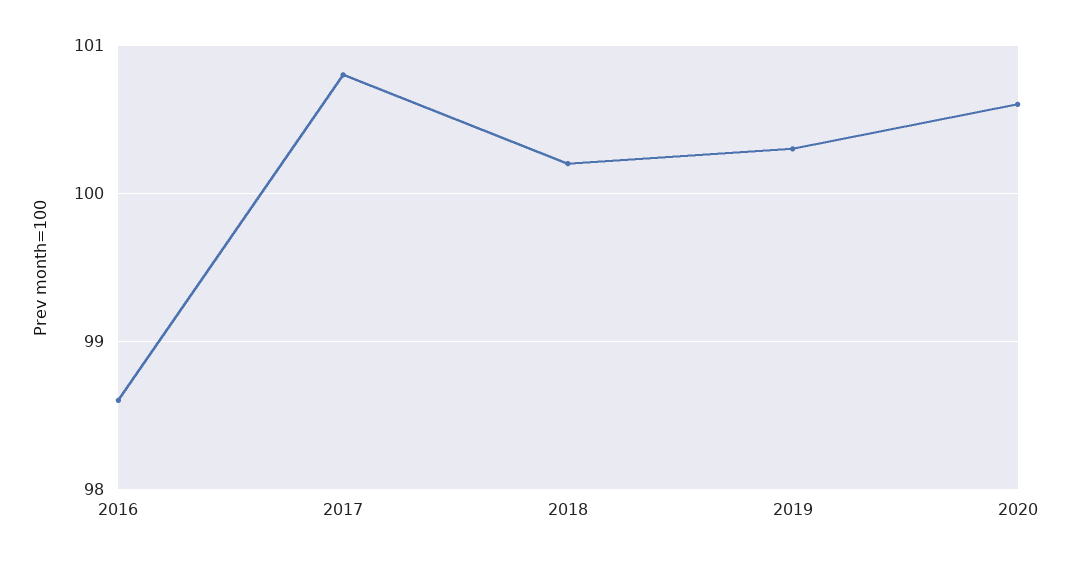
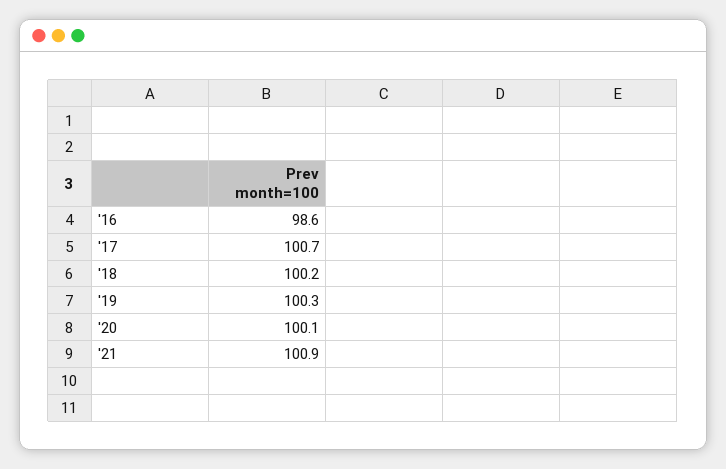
2017: 100.8 -> 100.7
2020: 100.6 -> 100.1
'21: none -> 100.9

